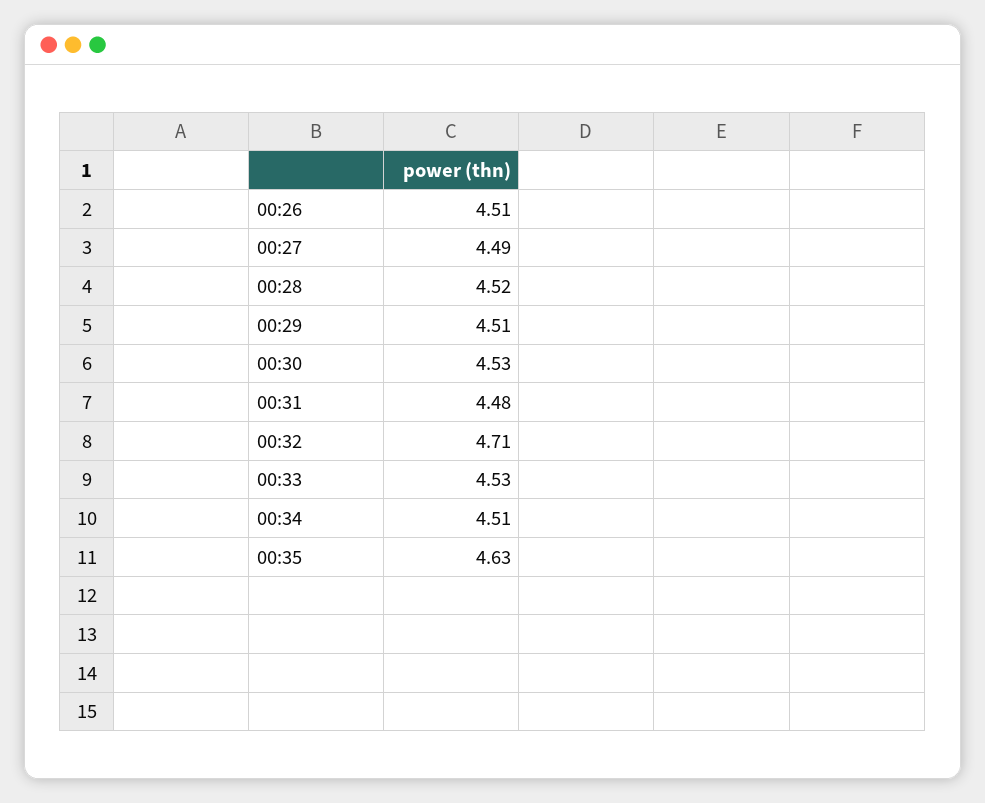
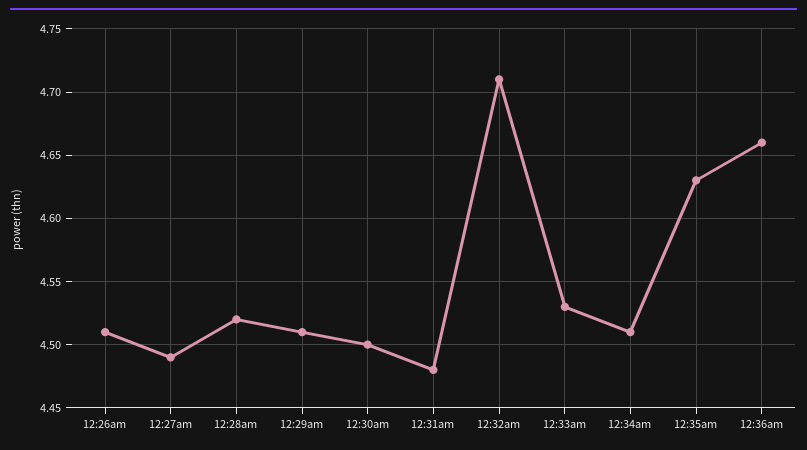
00:30: 4.53 -> 4.5
12:36am: none -> 4.66

